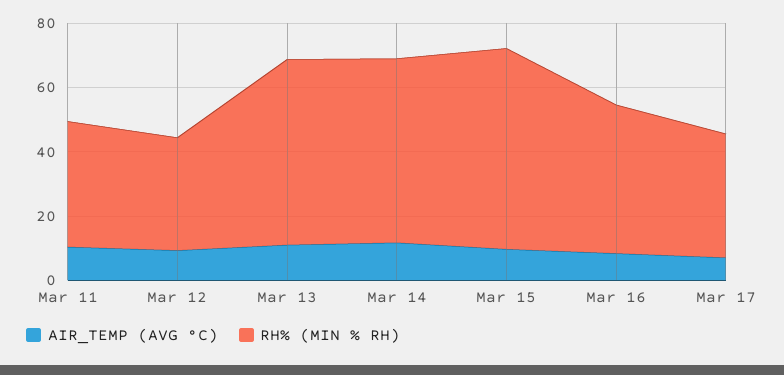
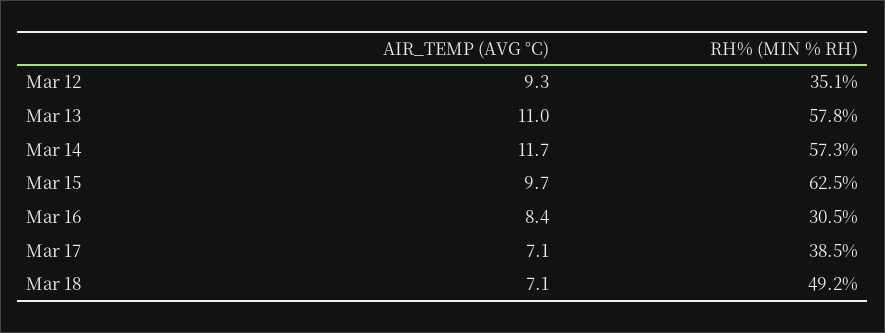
AIR_TEMP (AVG °C), Mar 11: 10 -> none
RH% (MIN % RH), Mar 11: 40 -> none
RH% (MIN % RH), Mar 16: 45 -> 30.5
AIR_TEMP (AVG °C), Mar 18: none -> 7.1
RH% (MIN % RH), Mar 18: none -> 49.2

